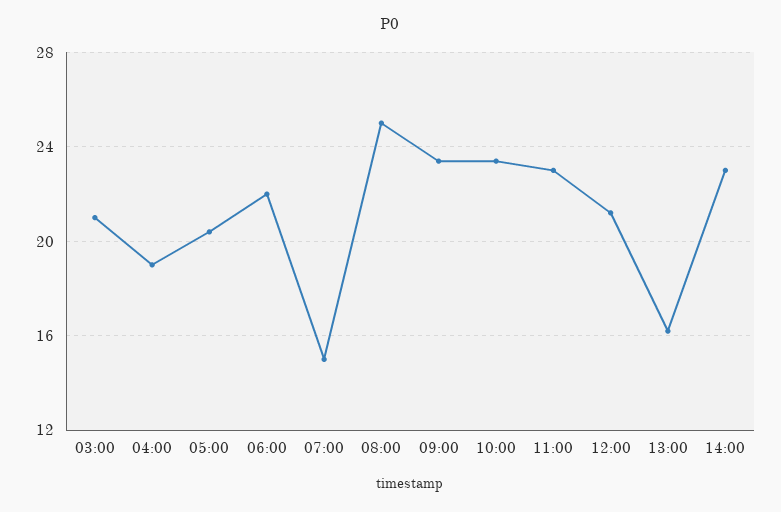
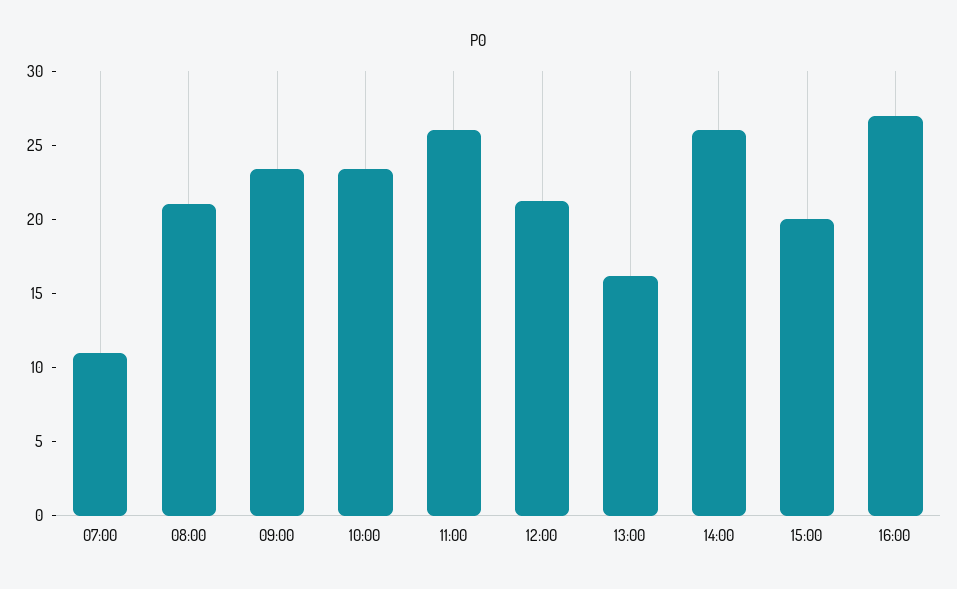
03:00: 21 -> none
04:00: 19 -> none
05:00: 20.5 -> none
06:00: 22 -> none
07:00: 15 -> 11
08:00: 25 -> 21
11:00: 23 -> 26
14:00: 23 -> 26
15:00: none -> 20
16:00: none -> 27

